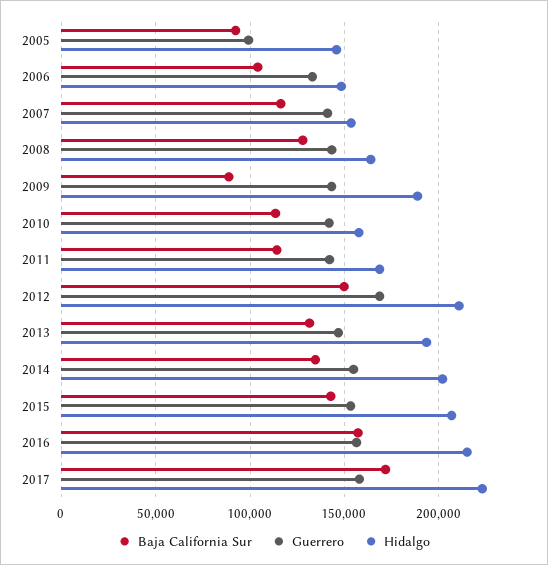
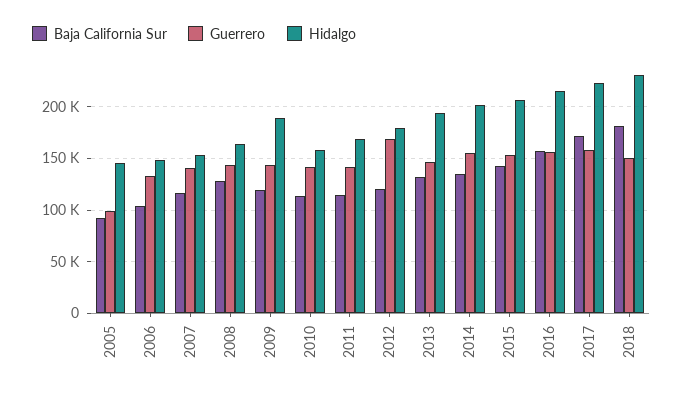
Baja California Sur, 2009: 90000 -> 120000
Baja California Sur, 2012: 150000 -> 120000
Hidalgo, 2012: 210000 -> 180000
Baja California Sur, 2018: none -> 180000
Guerrero, 2018: none -> 150000
Hidalgo, 2018: none -> 230000

